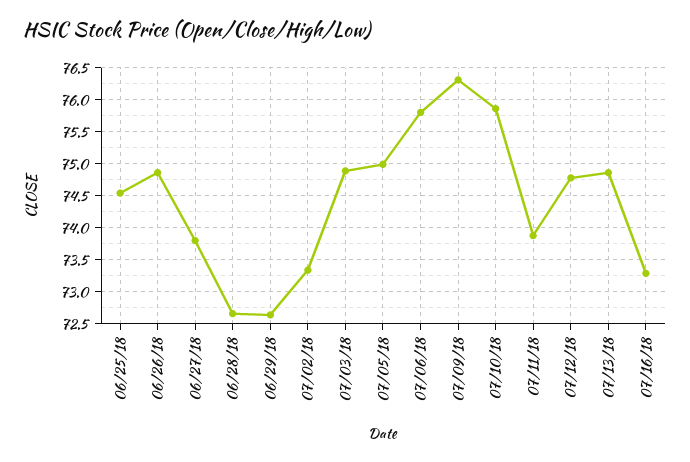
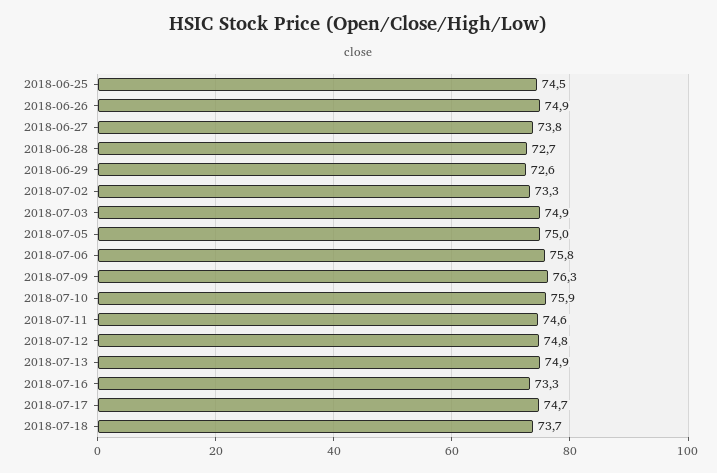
07/11/18: 73.9 -> 74.6
2018-07-17: none -> 74.7
2018-07-18: none -> 73.7

